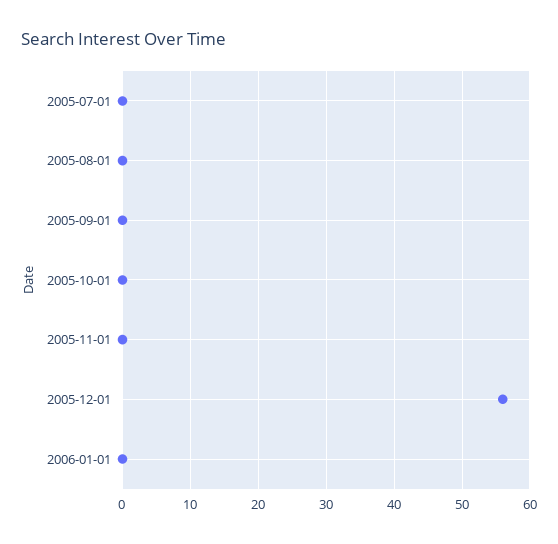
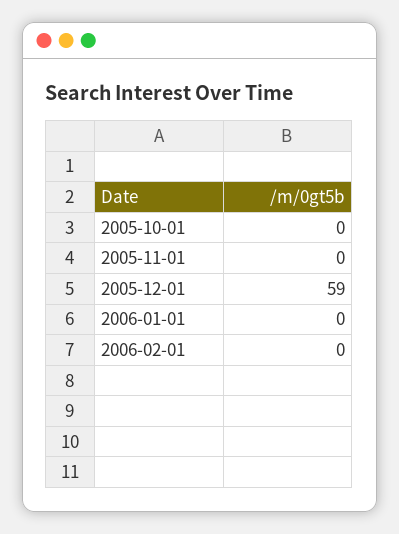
2005-07-01: 0 -> none
2005-08-01: 0 -> none
2005-09-01: 0 -> none
2005-12-01: 56 -> 59
2006-02-01: none -> 0

